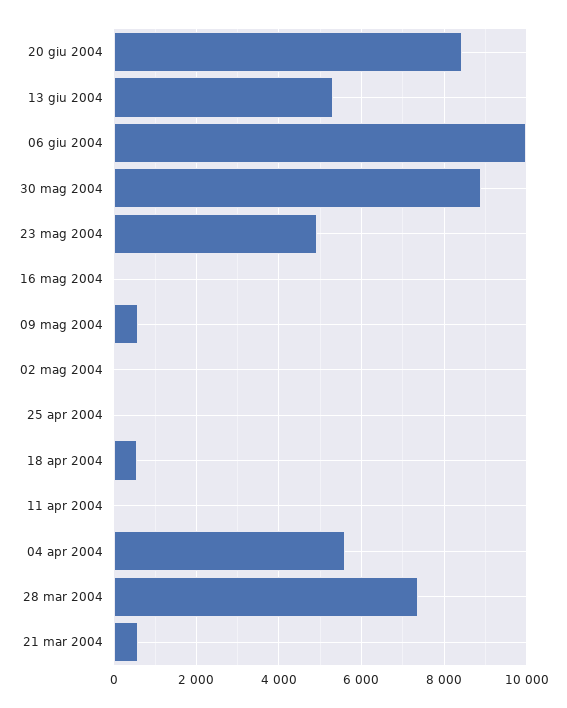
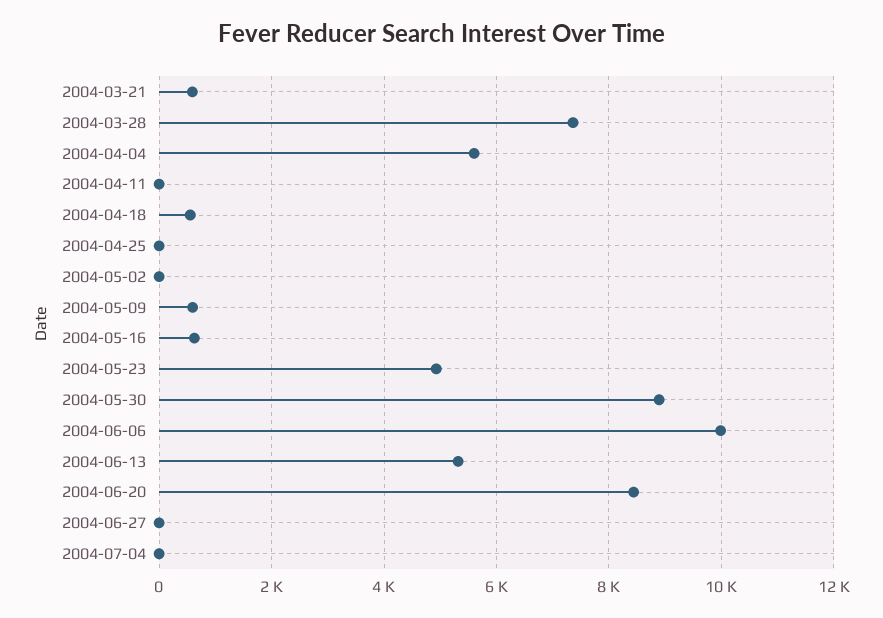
16 mag 2004: 0 -> 600
2004-06-27: none -> 0
2004-07-04: none -> 0

